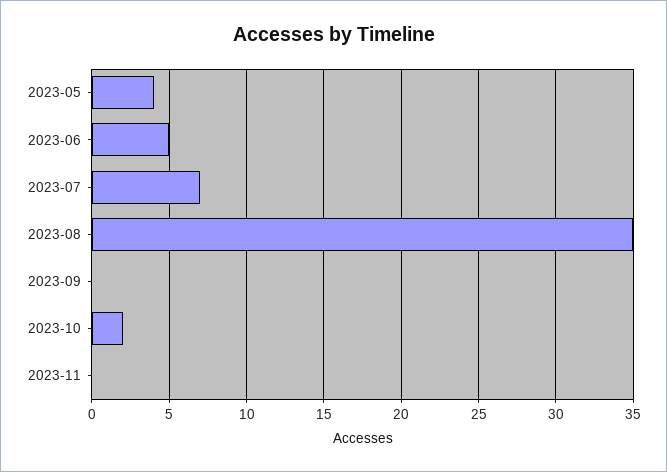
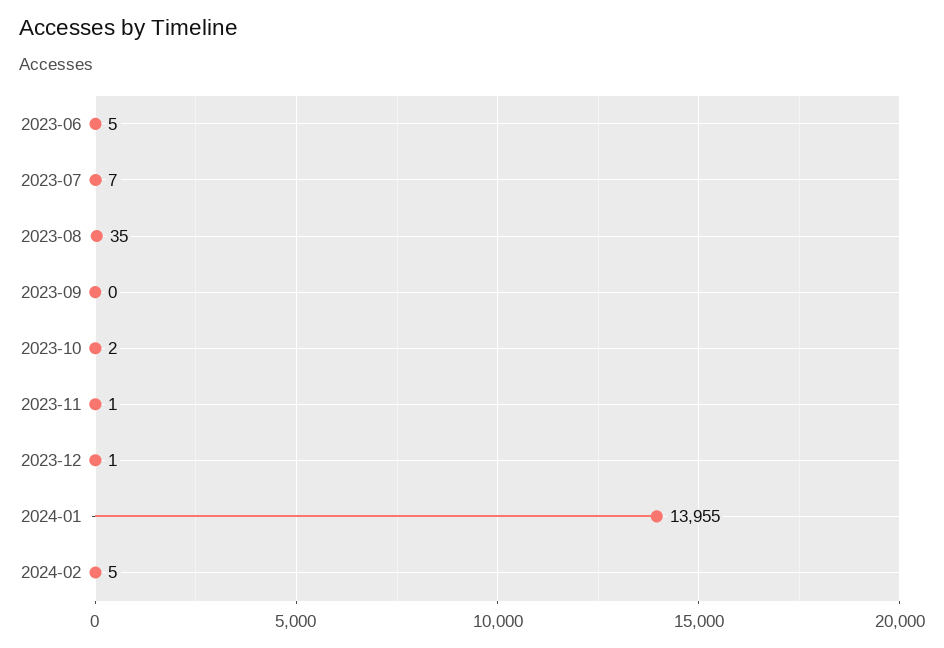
2023-05: 4 -> none
2023-11: 0 -> 1
2023-12: none -> 1
2024-01: none -> 13955
2024-02: none -> 5

